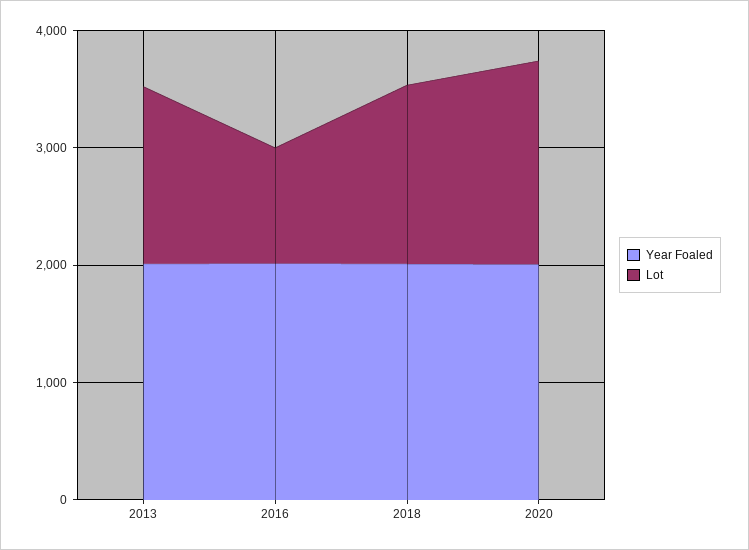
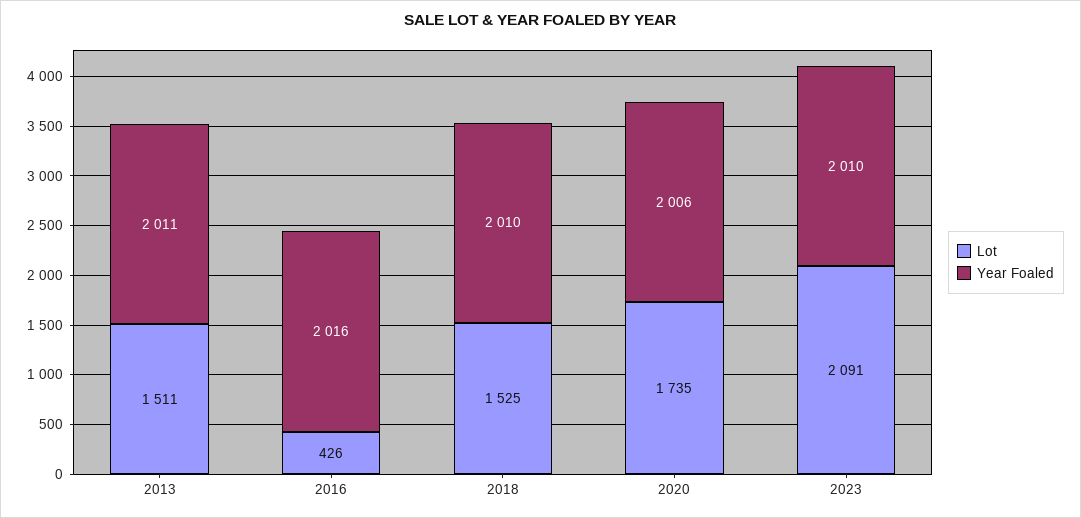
Lot, 2016: 1000 -> 426
Lot, 2023: none -> 2091
Year Foaled, 2023: none -> 2010

